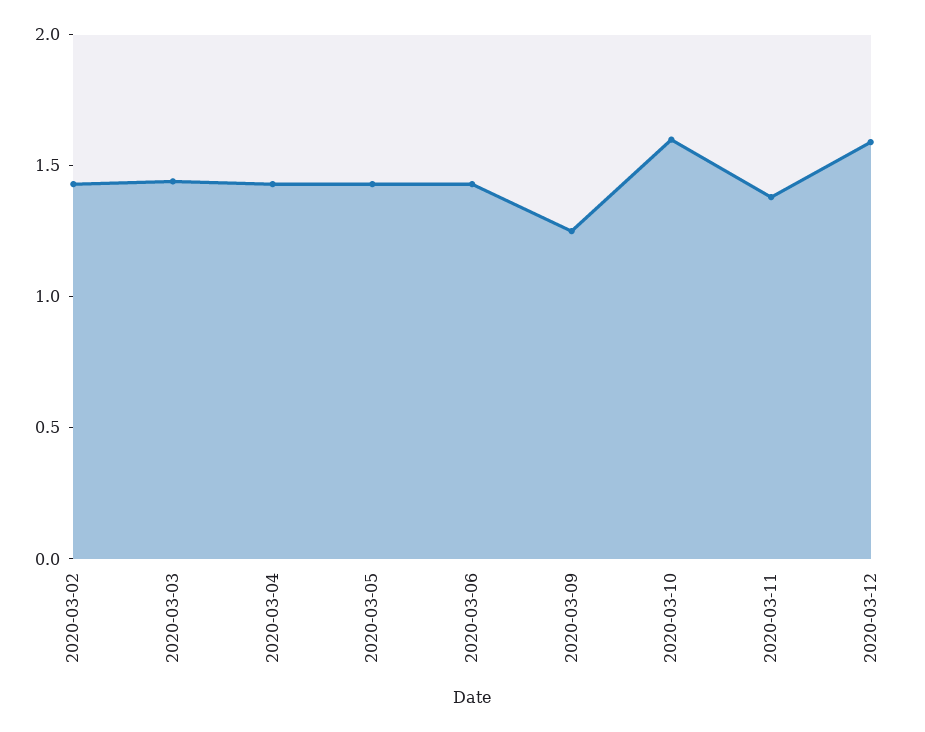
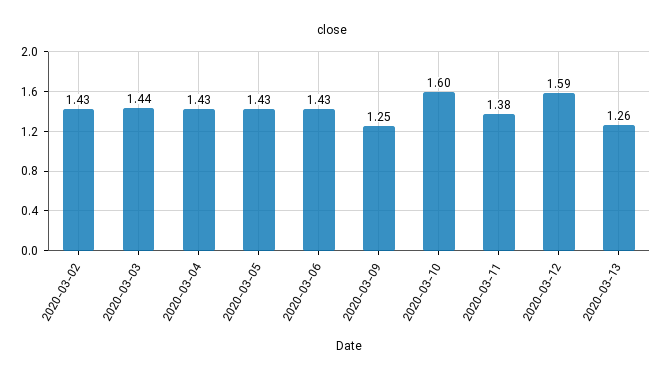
2020-03-13: none -> 1.26

